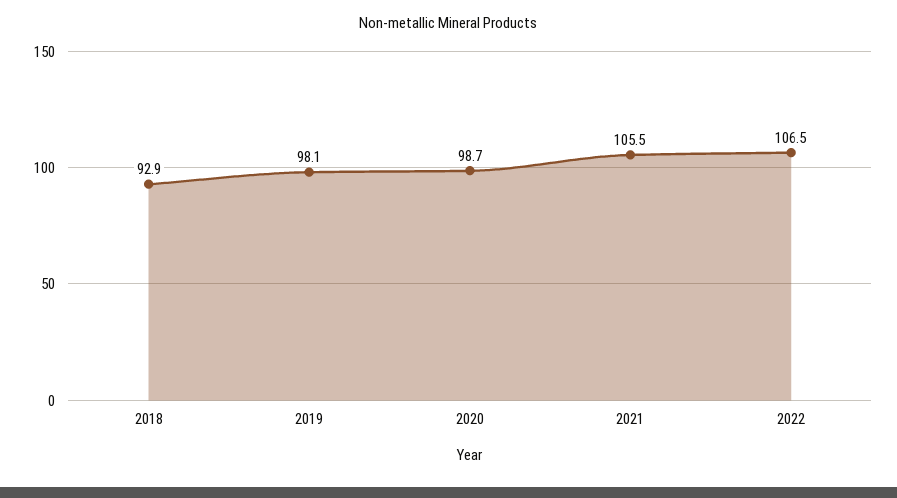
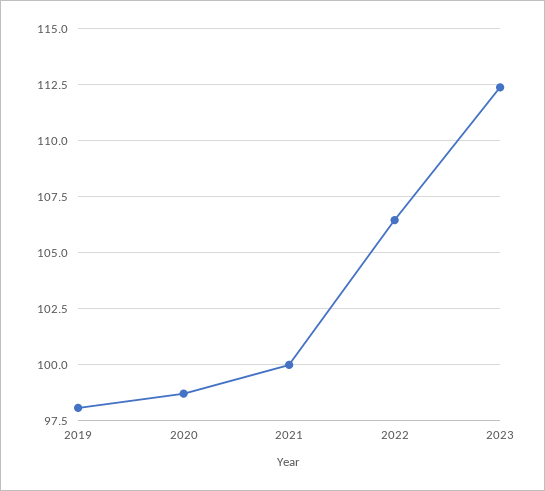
2018: 92.9 -> none
2021: 105.5 -> 100
2023: none -> 112.5

